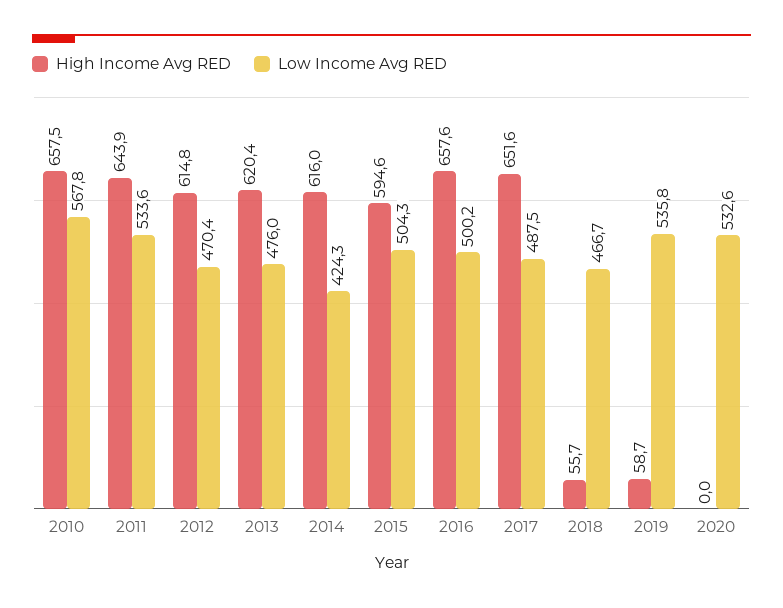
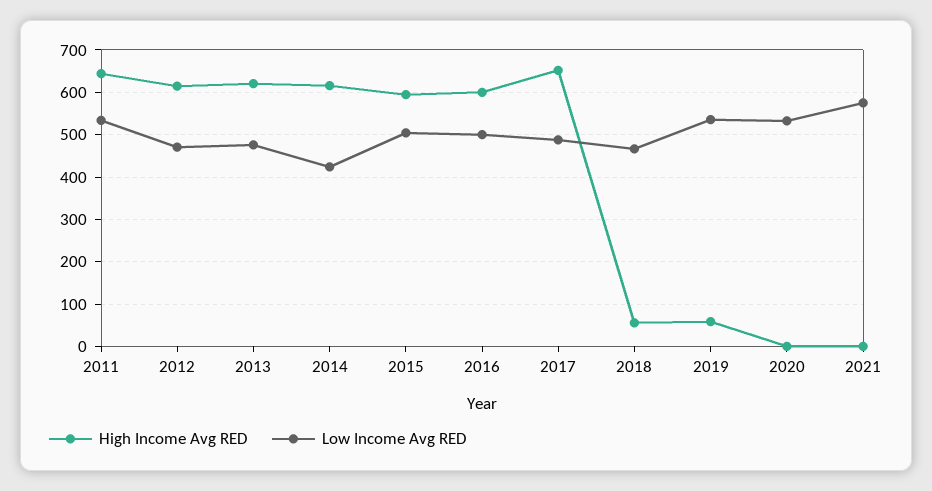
High Income Avg RED, 2010: 657.5 -> none
Low Income Avg RED, 2010: 567.8 -> none
High Income Avg RED, 2016: 657.6 -> 600
High Income Avg RED, 2021: none -> 0
Low Income Avg RED, 2021: none -> 580

